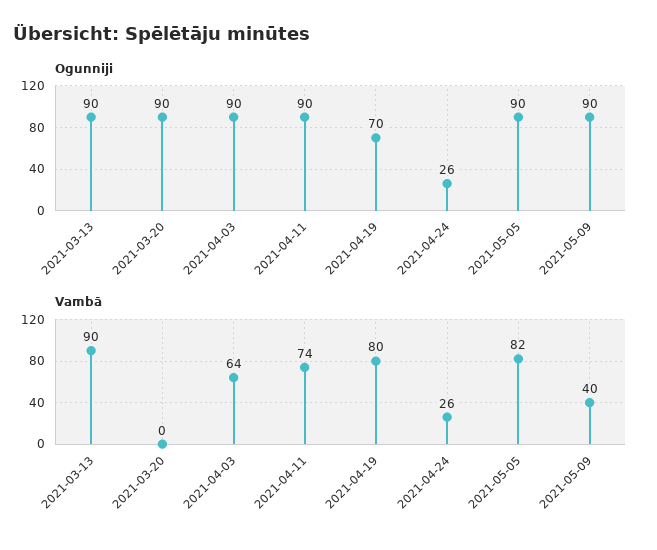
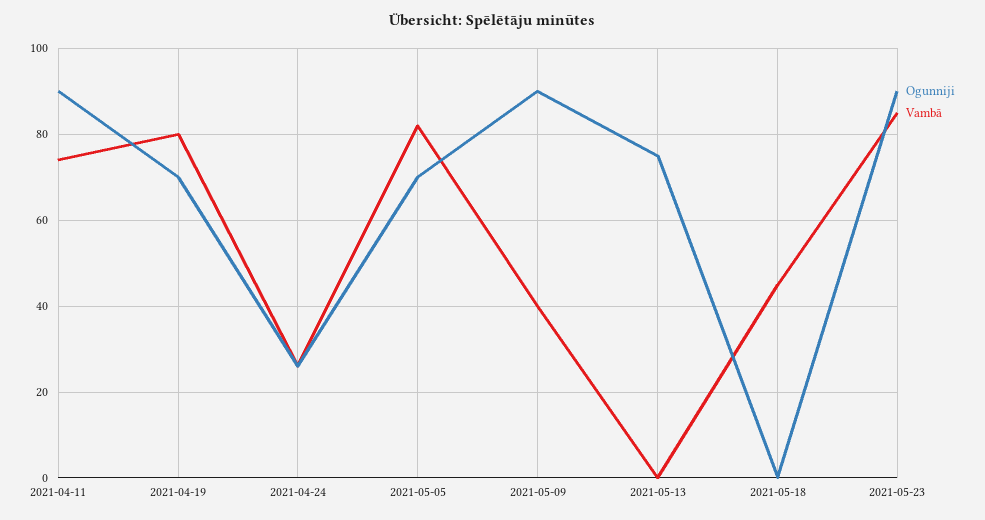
Ogunniji, 2021-03-13: 90 -> none
Ogunniji, 2021-03-20: 90 -> none
Ogunniji, 2021-04-03: 90 -> none
Ogunniji, 2021-05-05: 90 -> 70
Vambā, 2021-03-13: 90 -> none
Vambā, 2021-03-20: 0 -> none
Vambā, 2021-04-03: 64 -> none
Ogunniji, 2021-05-13: none -> 75
Vambā, 2021-05-13: none -> 0
Ogunniji, 2021-05-18: none -> 0
Vambā, 2021-05-18: none -> 45
Ogunniji, 2021-05-23: none -> 90
Vambā, 2021-05-23: none -> 85

